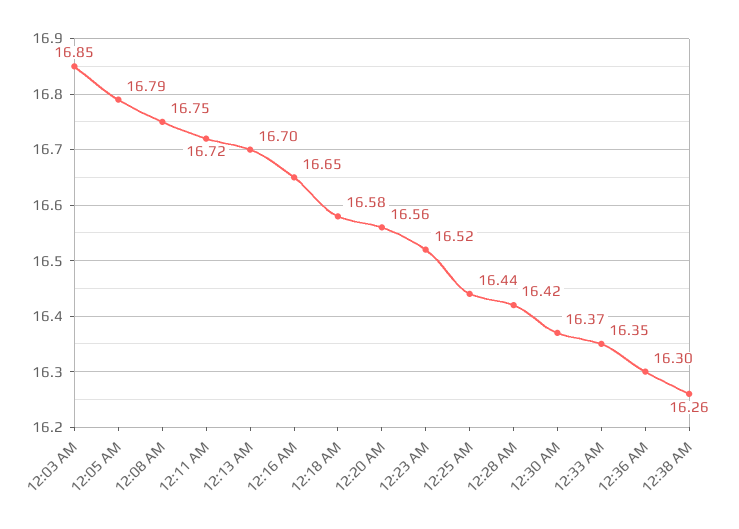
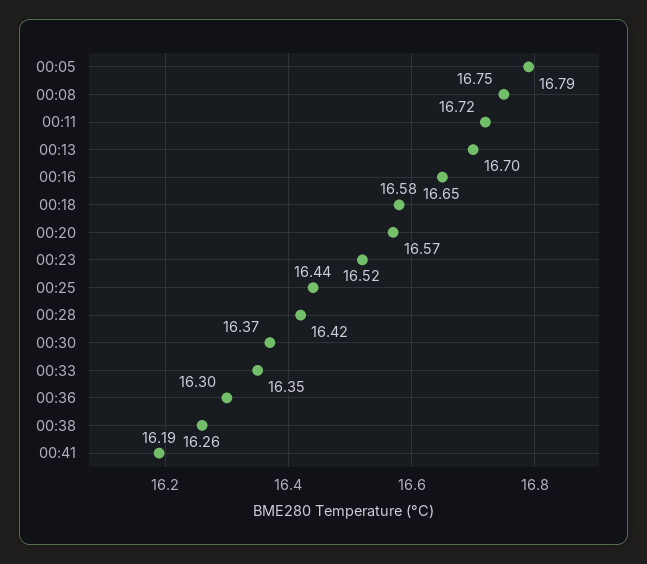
12:03 AM: 16.85 -> none
12:20 AM: 16.56 -> 16.57
00:41: none -> 16.19

